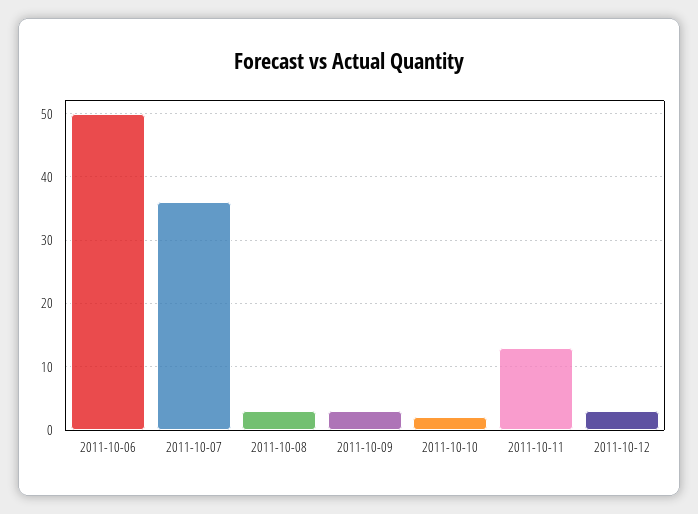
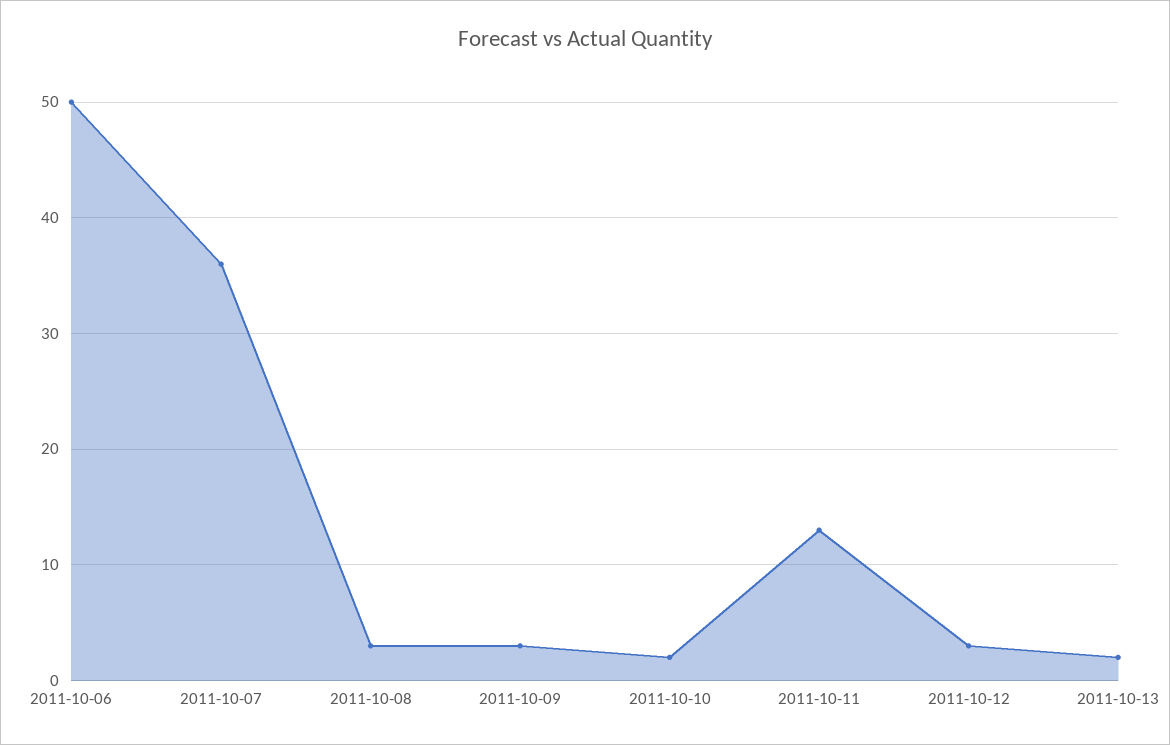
2011-10-13: none -> 2

